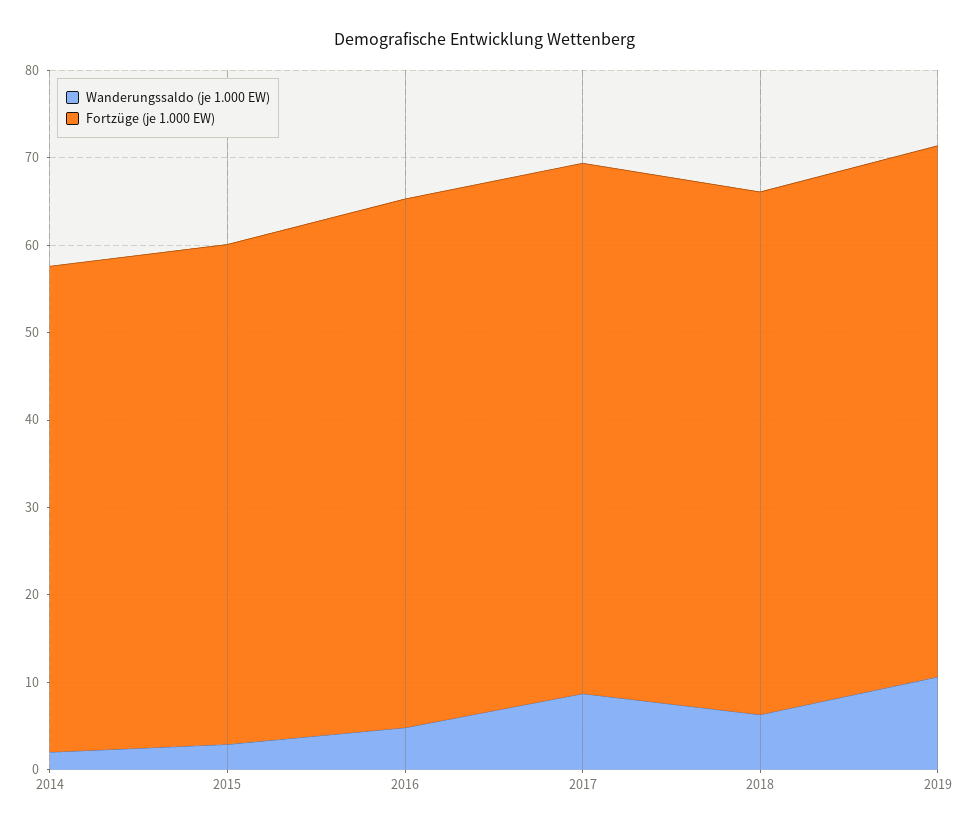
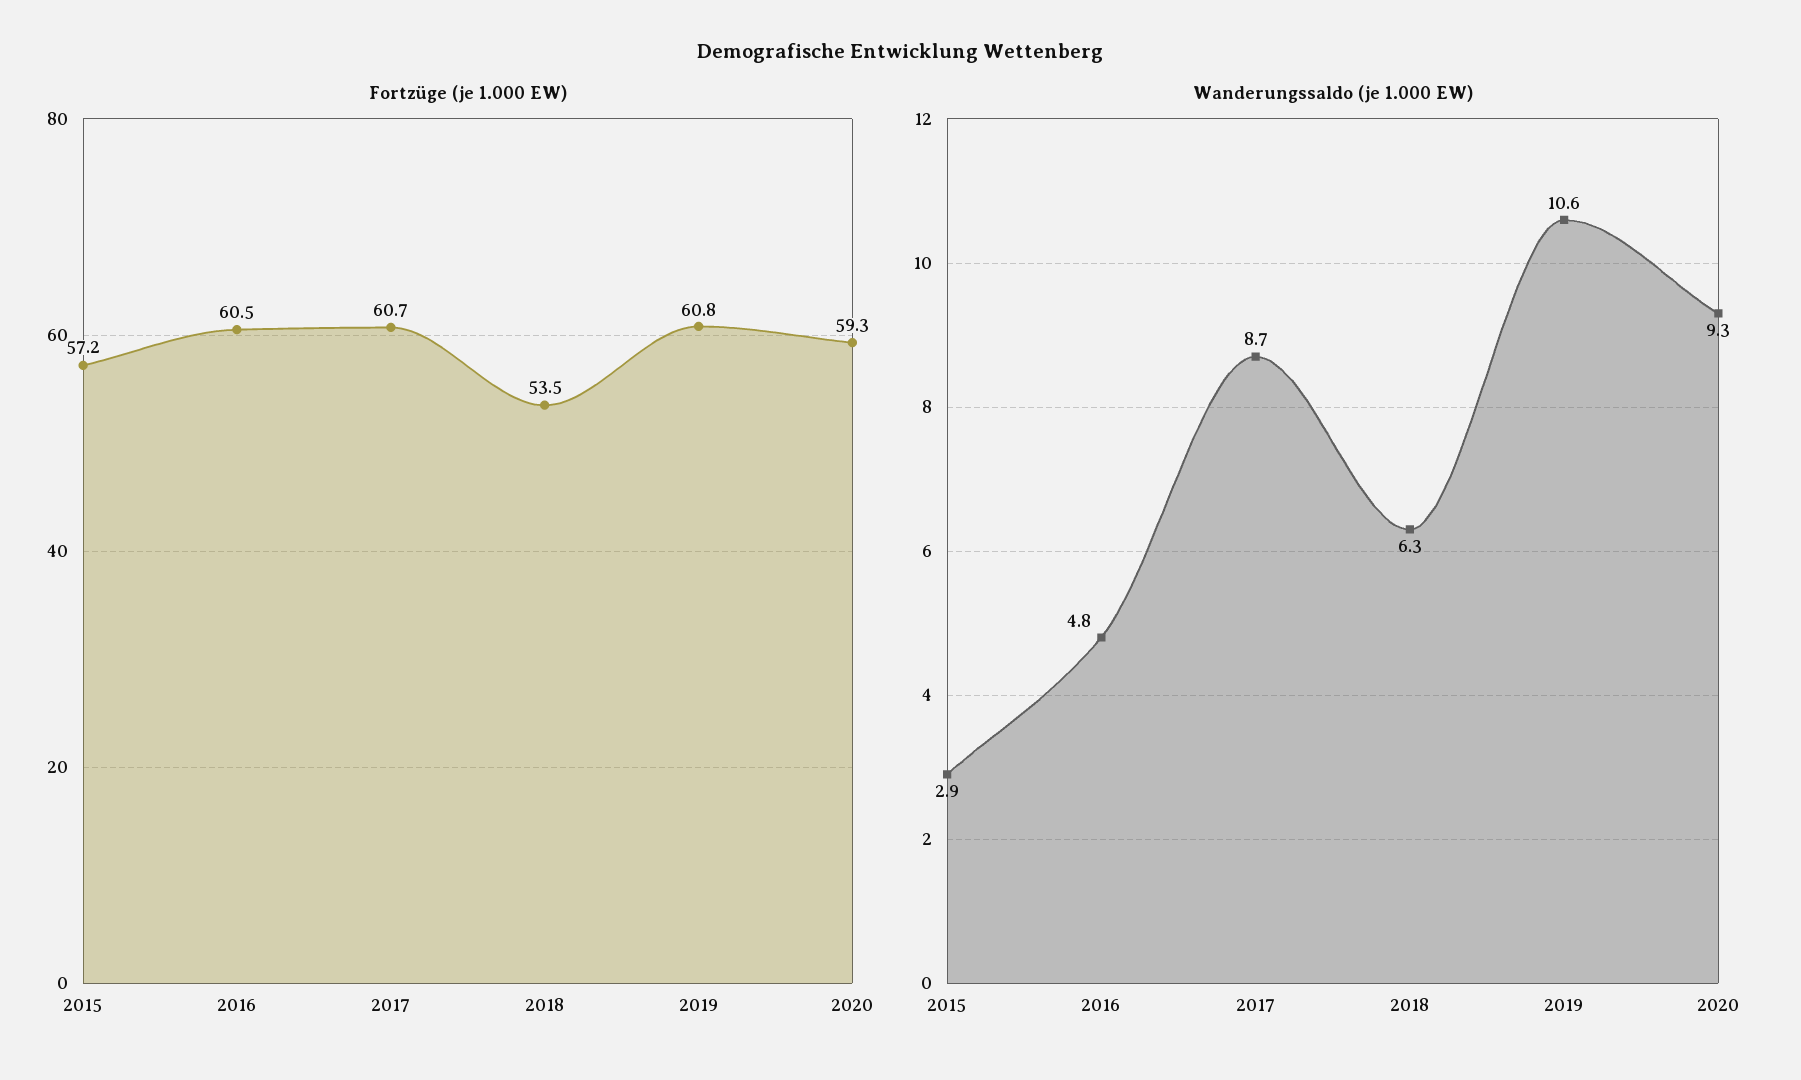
Wanderungssaldo (je 1.000 EW), 2014: 2 -> none
Fortzüge (je 1.000 EW), 2014: 56 -> none
Fortzüge (je 1.000 EW), 2018: 60 -> 53.5
Fortzüge (je 1.000 EW), 2020: none -> 59.3
Wanderungssaldo (je 1.000 EW), 2020: none -> 9.3

